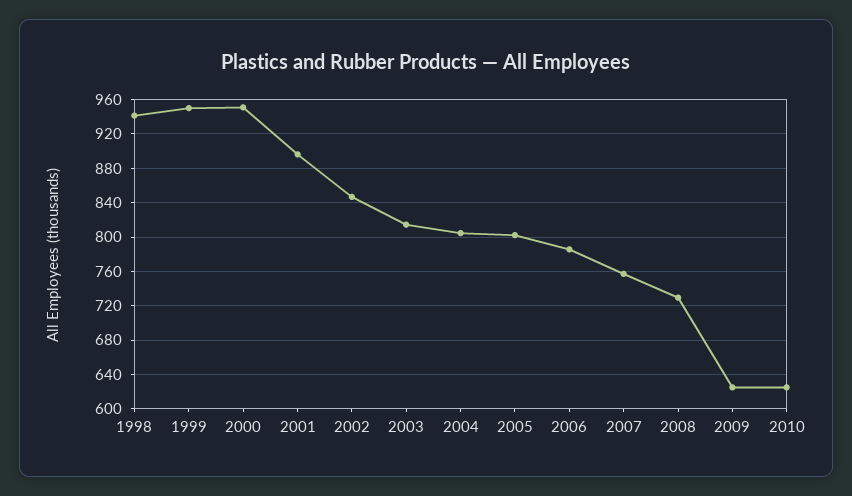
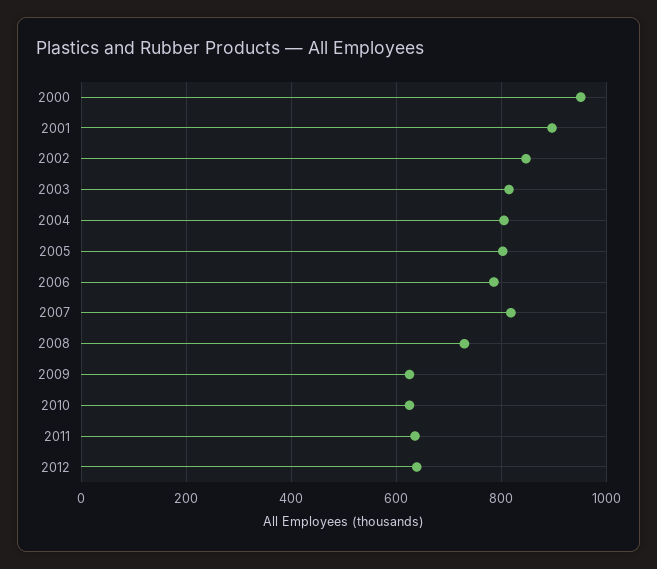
1998: 940 -> none
1999: 950 -> none
2007: 760 -> 820
2011: none -> 640
2012: none -> 640

